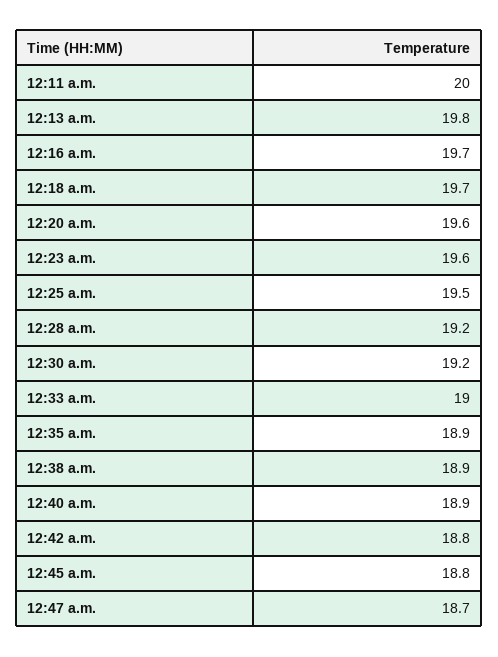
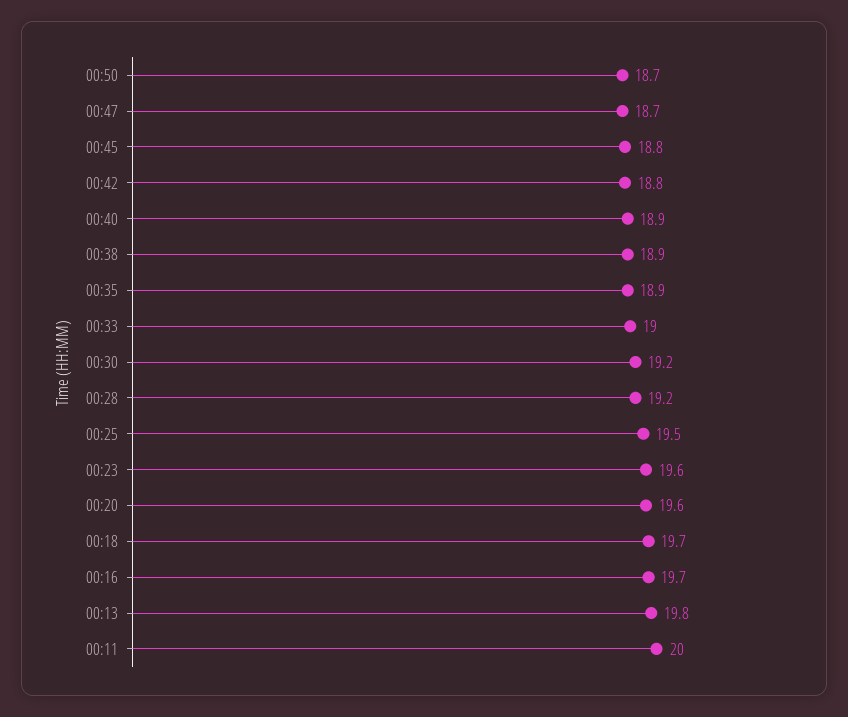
00:50: none -> 18.7

